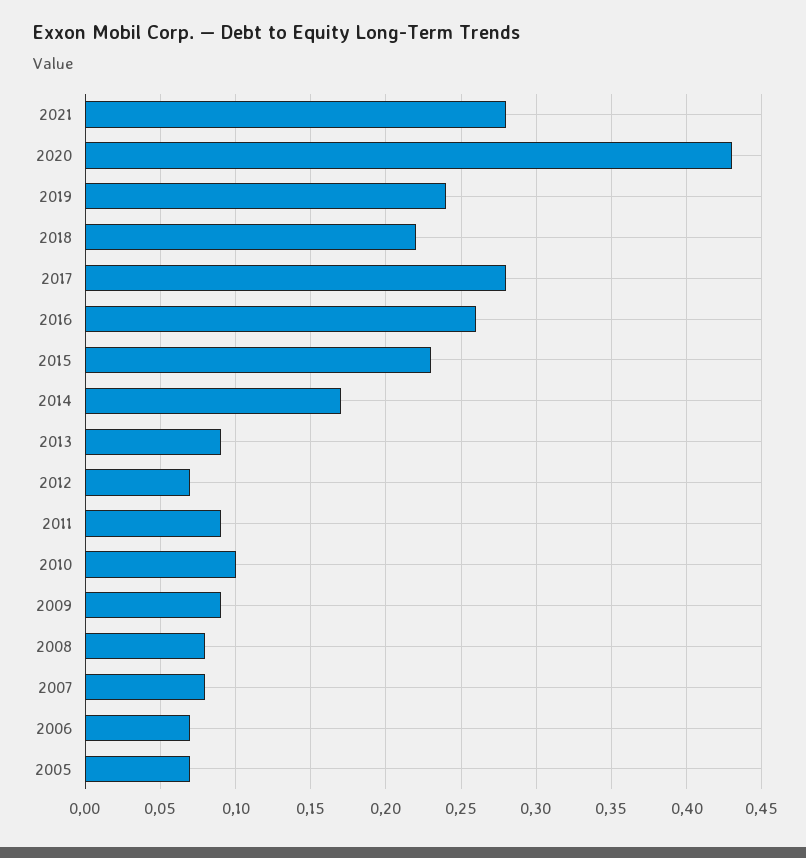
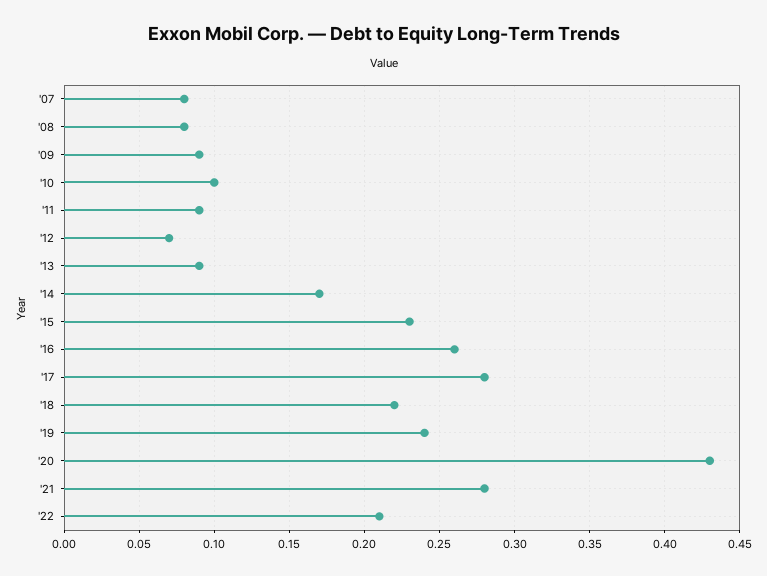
2006: 0.07 -> none
2005: 0.07 -> none
'22: none -> 0.21

